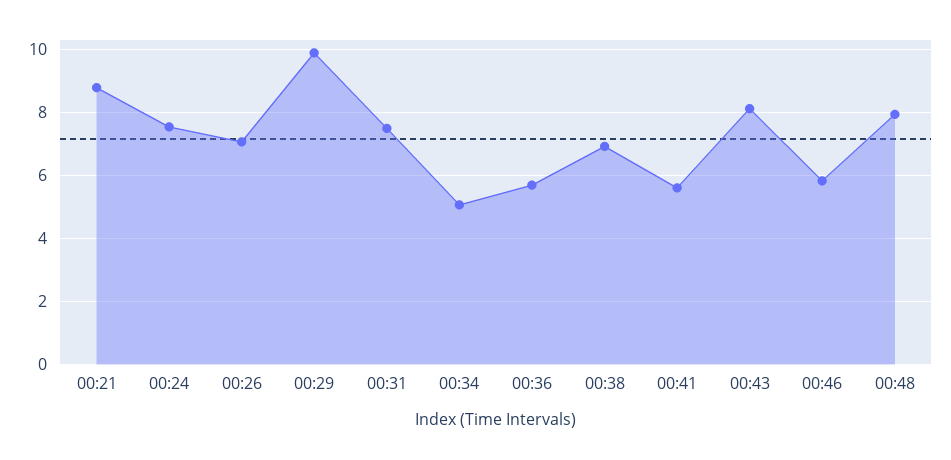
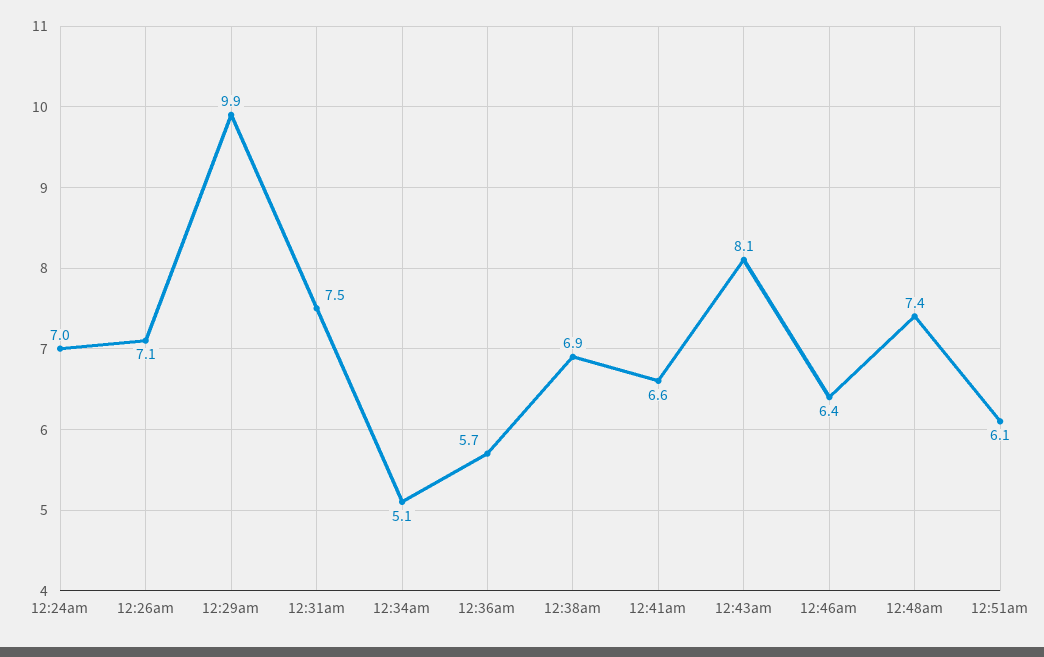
00:21: 8.8 -> none
00:24: 7.6 -> 7
00:41: 5.6 -> 6.6
00:46: 5.8 -> 6.4
00:48: 8 -> 7.4
12:51am: none -> 6.1

